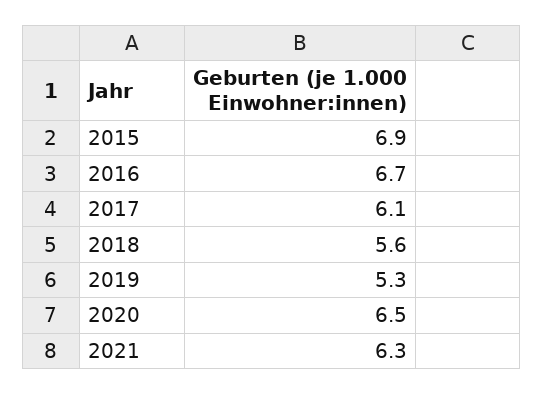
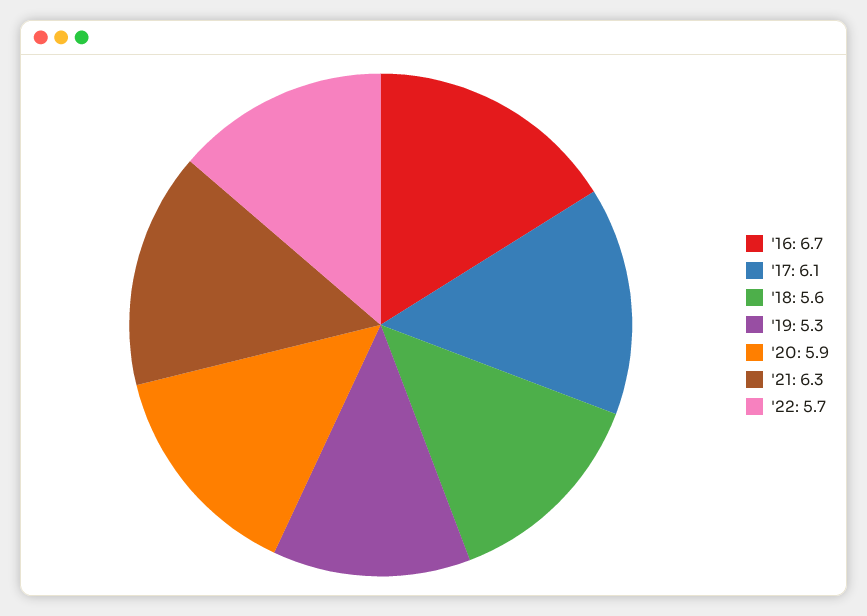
2015: 6.9 -> none
2020: 6.5 -> 5.9
'22: none -> 5.7

